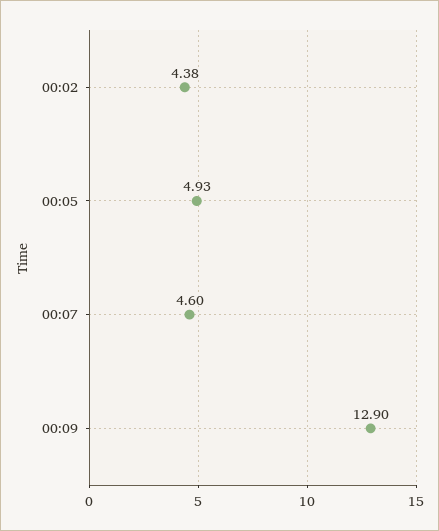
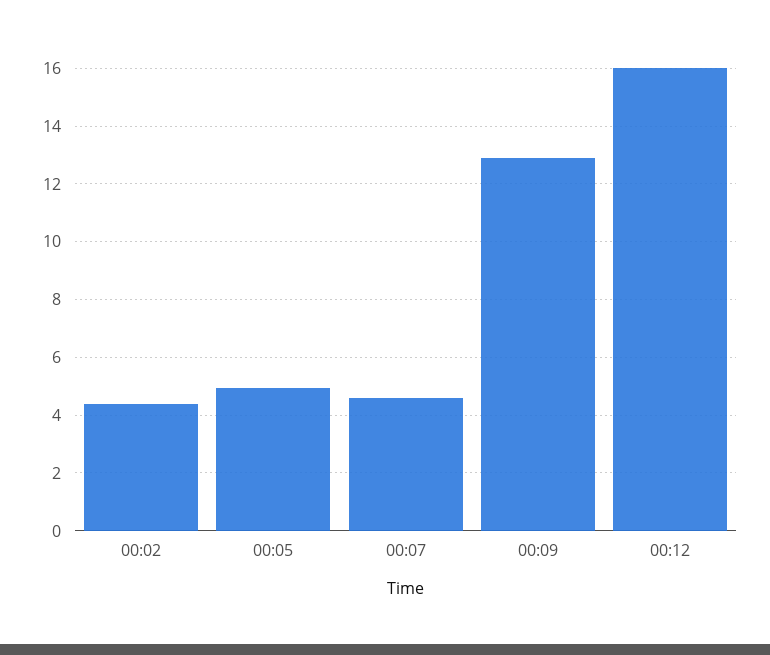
00:12: none -> 16

